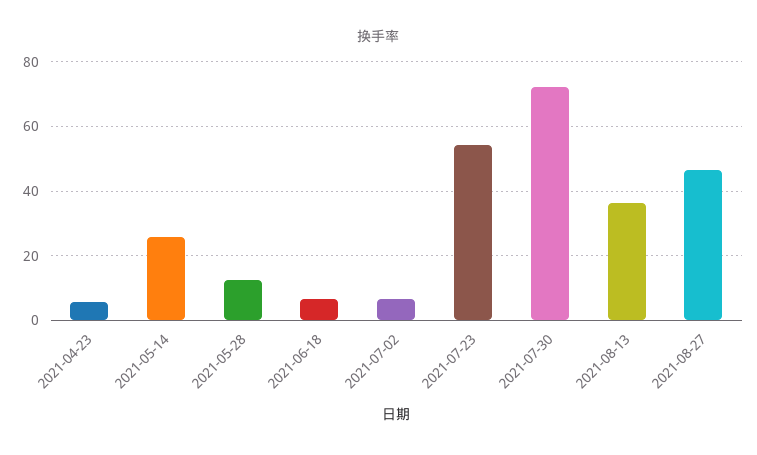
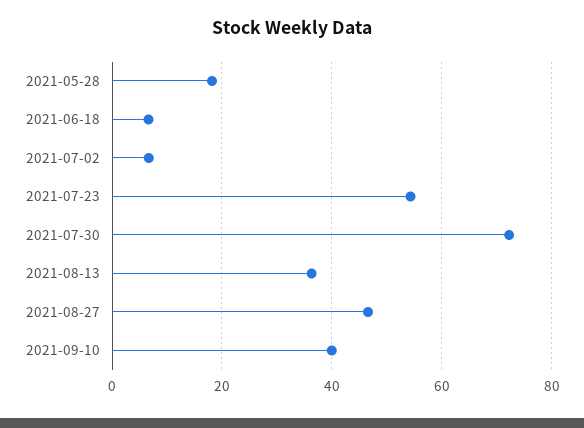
2021-04-23: 6 -> none
2021-05-14: 26 -> none
2021-05-28: 12 -> 18
2021-09-10: none -> 40

